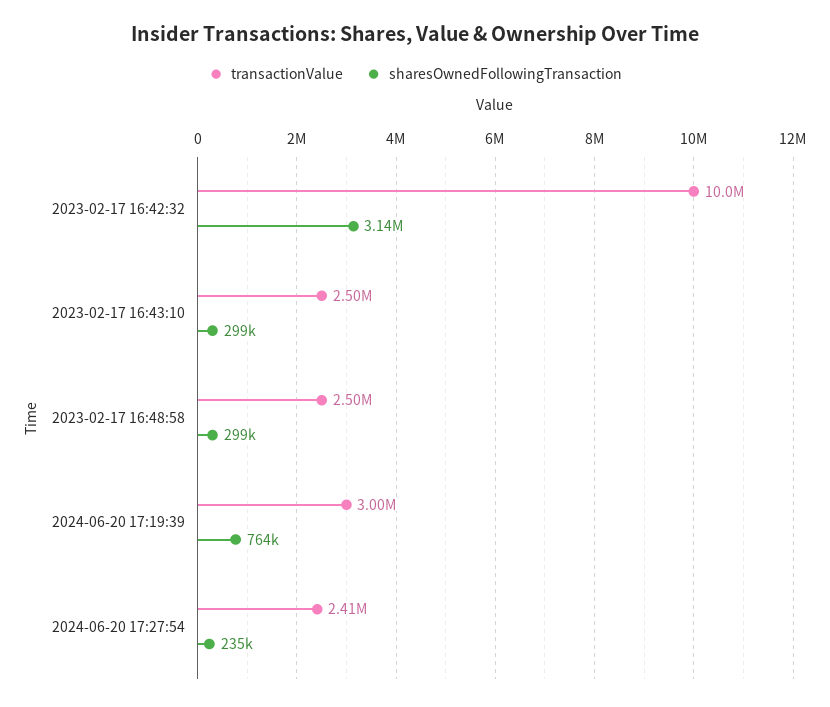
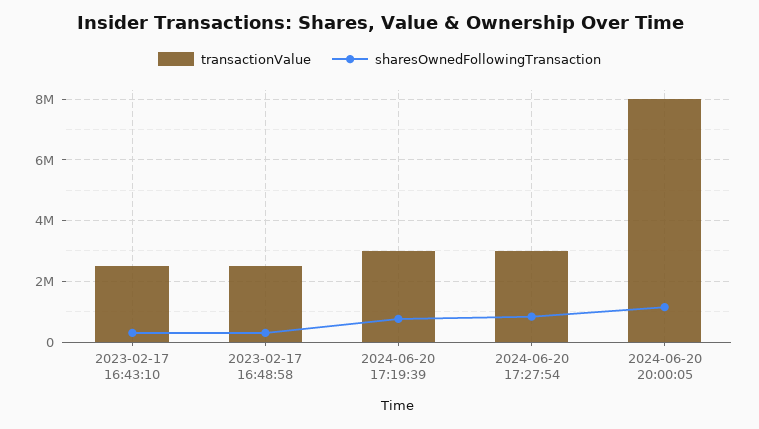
transactionValue, 2023-02-17 16:42:32: 10000000 -> none
sharesOwnedFollowingTransaction, 2023-02-17 16:42:32: 3140000 -> none
transactionValue, 2024-06-20 17:27:54: 2410000 -> 3000000
sharesOwnedFollowingTransaction, 2024-06-20 17:27:54: 235000 -> 800000
transactionValue, 2024-06-20 20:00:05: none -> 8000000
sharesOwnedFollowingTransaction, 2024-06-20 20:00:05: none -> 1200000

